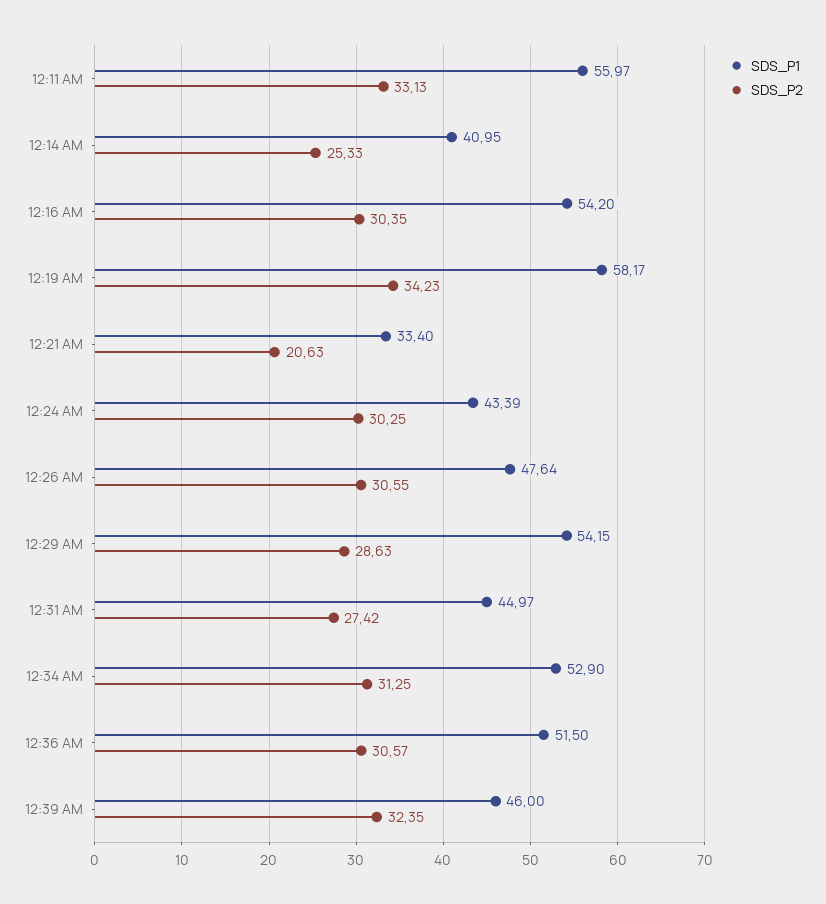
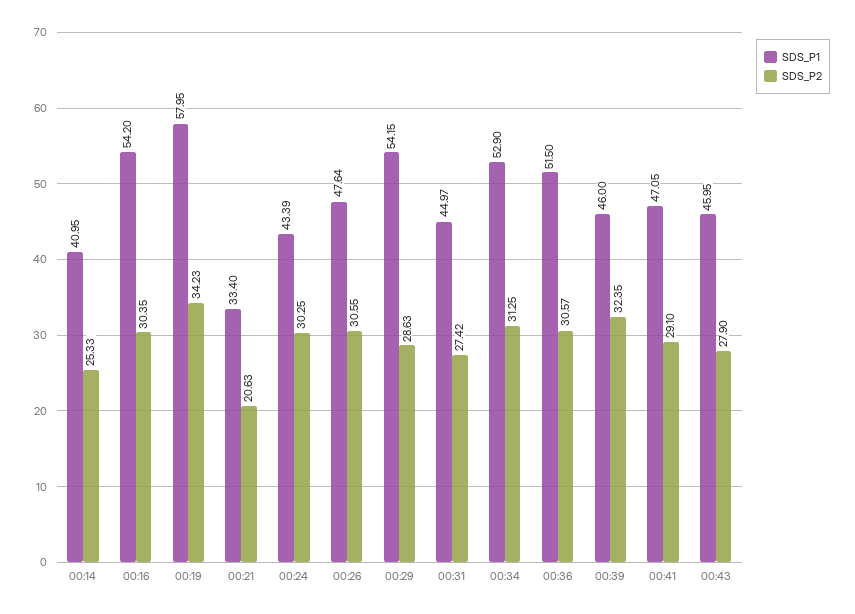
SDS_P1, 12:11 AM: 55.97 -> none
SDS_P2, 12:11 AM: 33.13 -> none
SDS_P1, 12:19 AM: 58.17 -> 57.95
SDS_P1, 00:41: none -> 47.05
SDS_P2, 00:41: none -> 29.1
SDS_P1, 00:43: none -> 45.95
SDS_P2, 00:43: none -> 27.9

